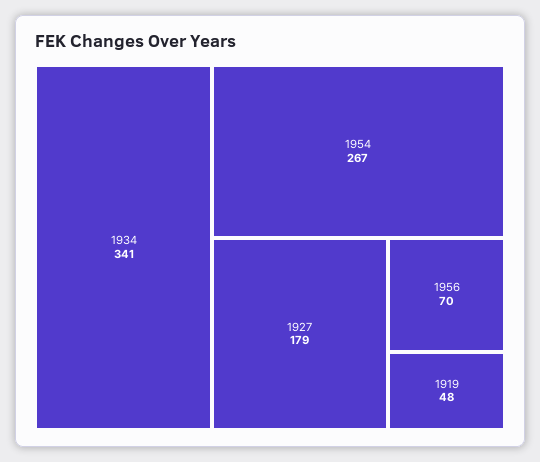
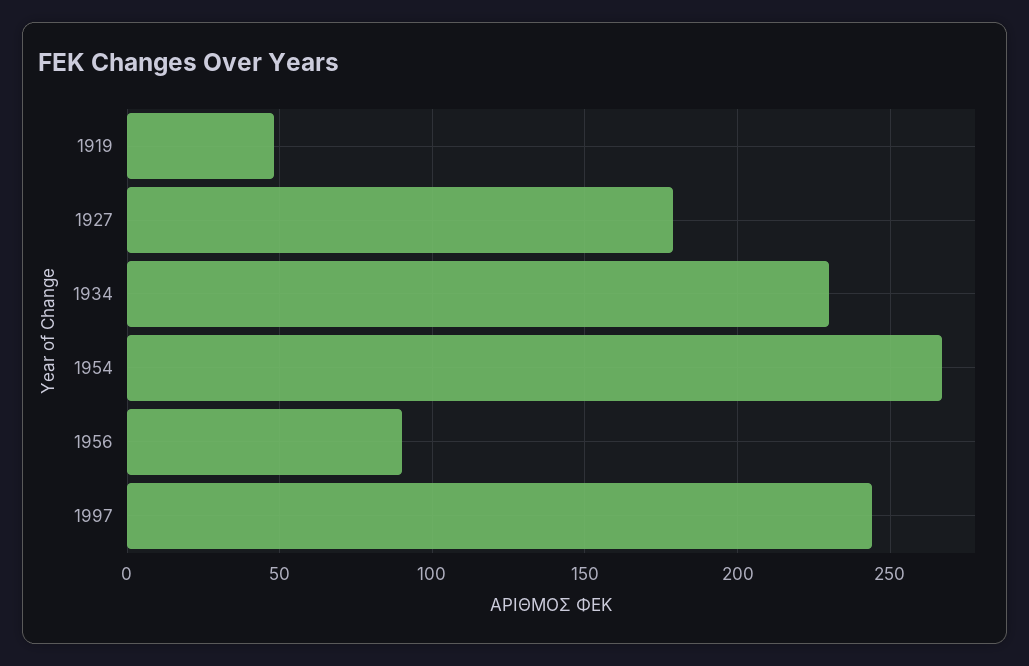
1934: 341 -> 230
1956: 70 -> 90
1997: none -> 245

